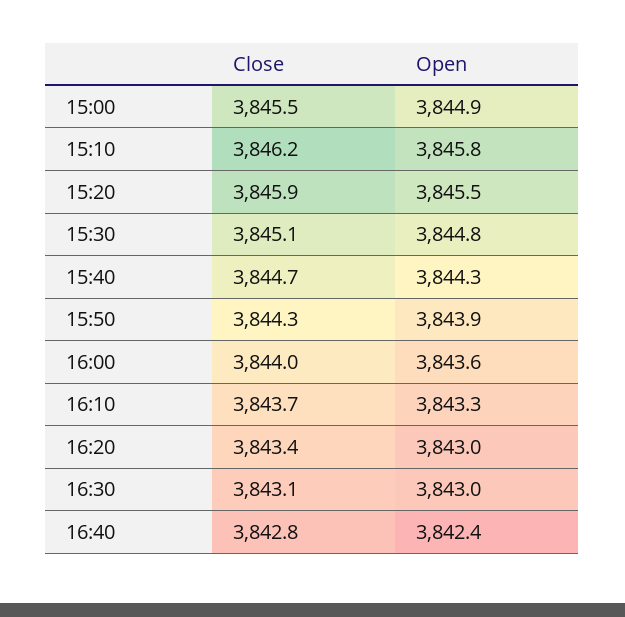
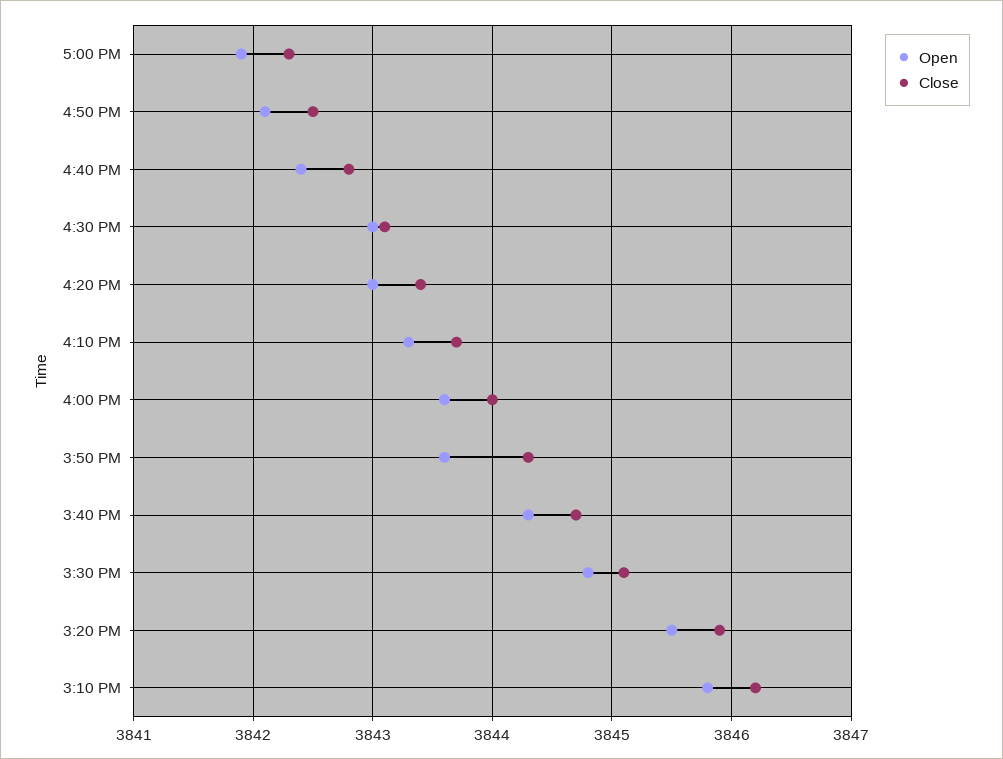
Close, 15:00: 3845.5 -> none
Open, 15:00: 3844.9 -> none
Open, 15:50: 3843.9 -> 3843.6
Open, 5:00 PM: none -> 3841.9
Close, 5:00 PM: none -> 3842.3
Open, 4:50 PM: none -> 3842.1
Close, 4:50 PM: none -> 3842.5

